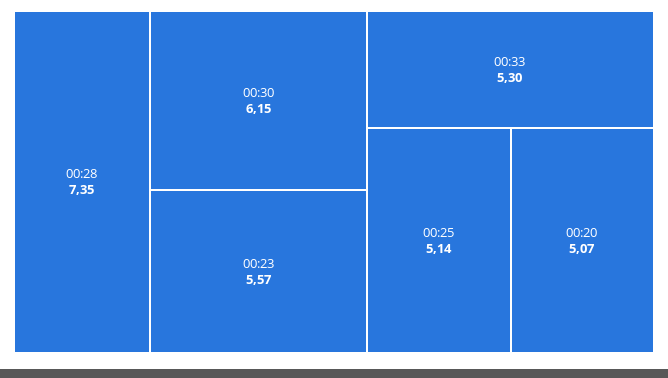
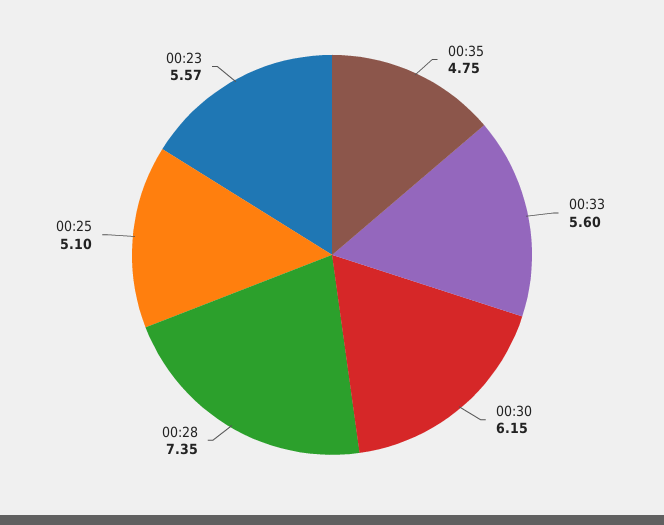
00:33: 5.3 -> 5.6
00:25: 5.14 -> 5.1
00:20: 5.07 -> none
00:35: none -> 4.75

